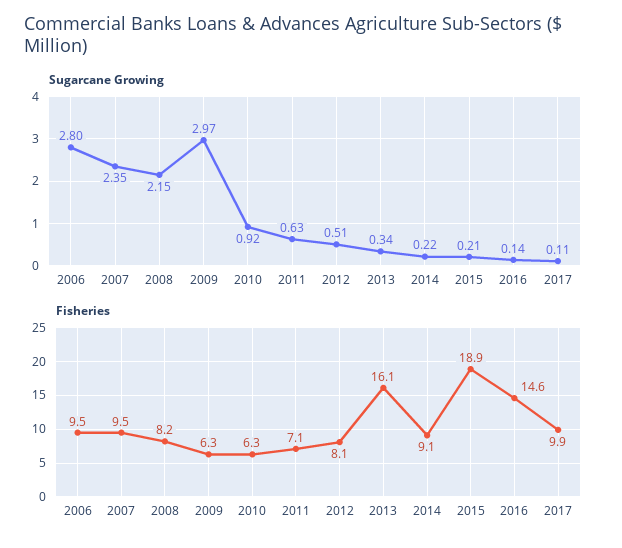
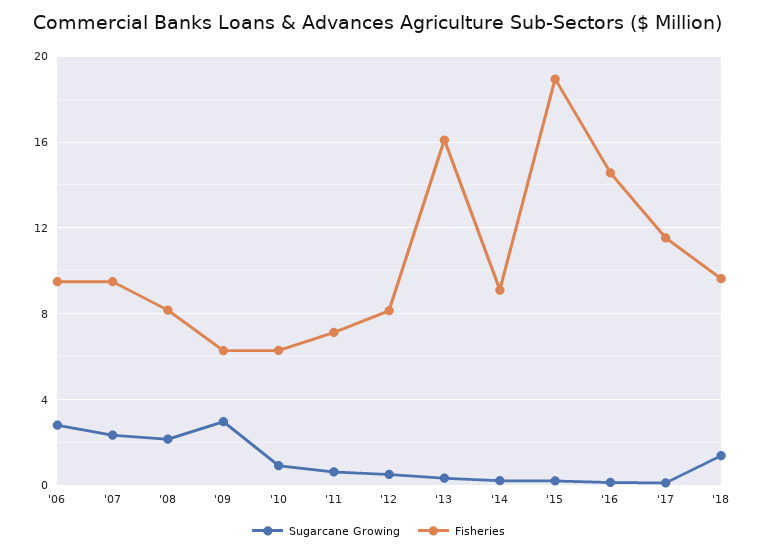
Fisheries, 2017: 9.9 -> 11.5
Sugarcane Growing, '18: none -> 1.5
Fisheries, '18: none -> 9.5

